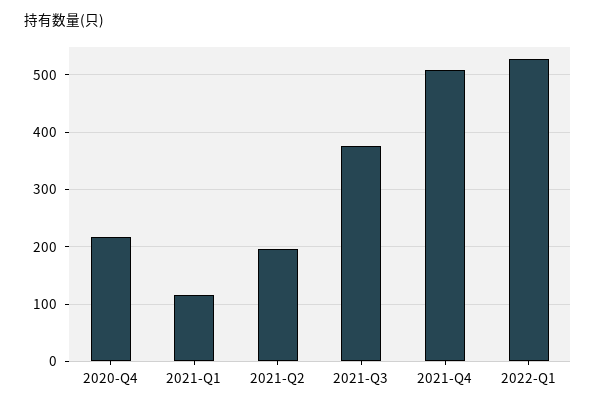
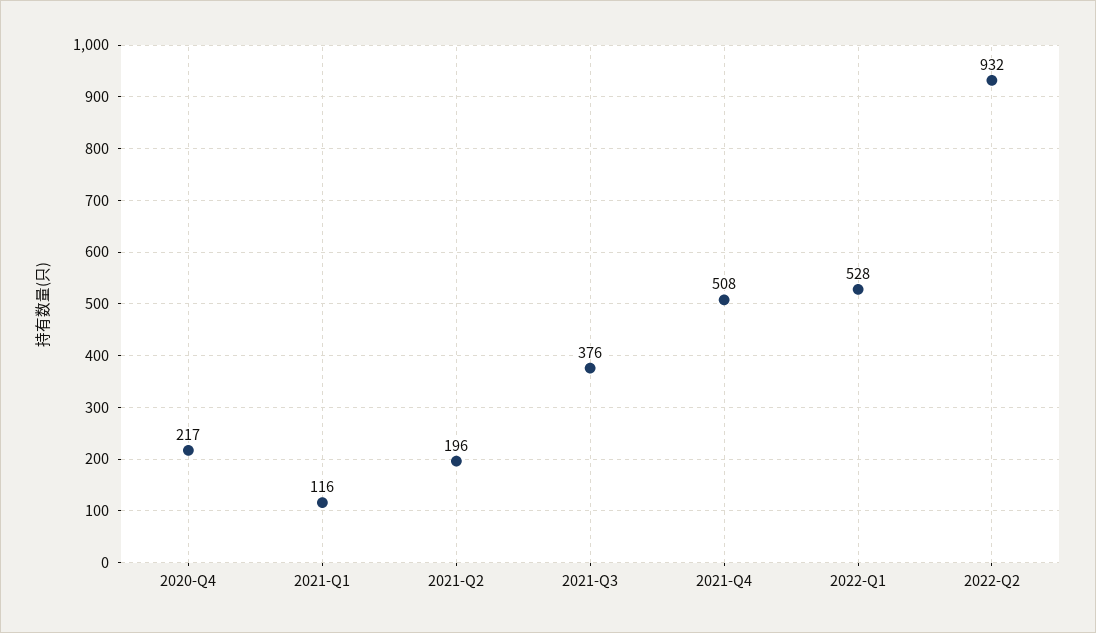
2022-Q2: none -> 932

